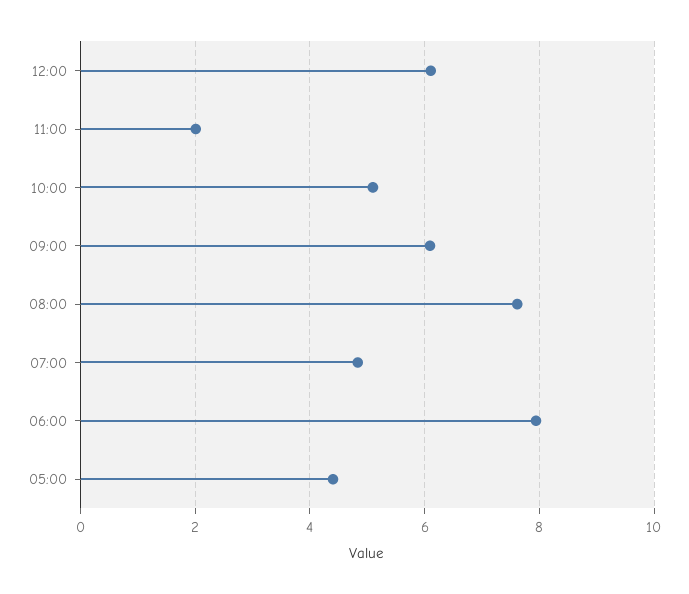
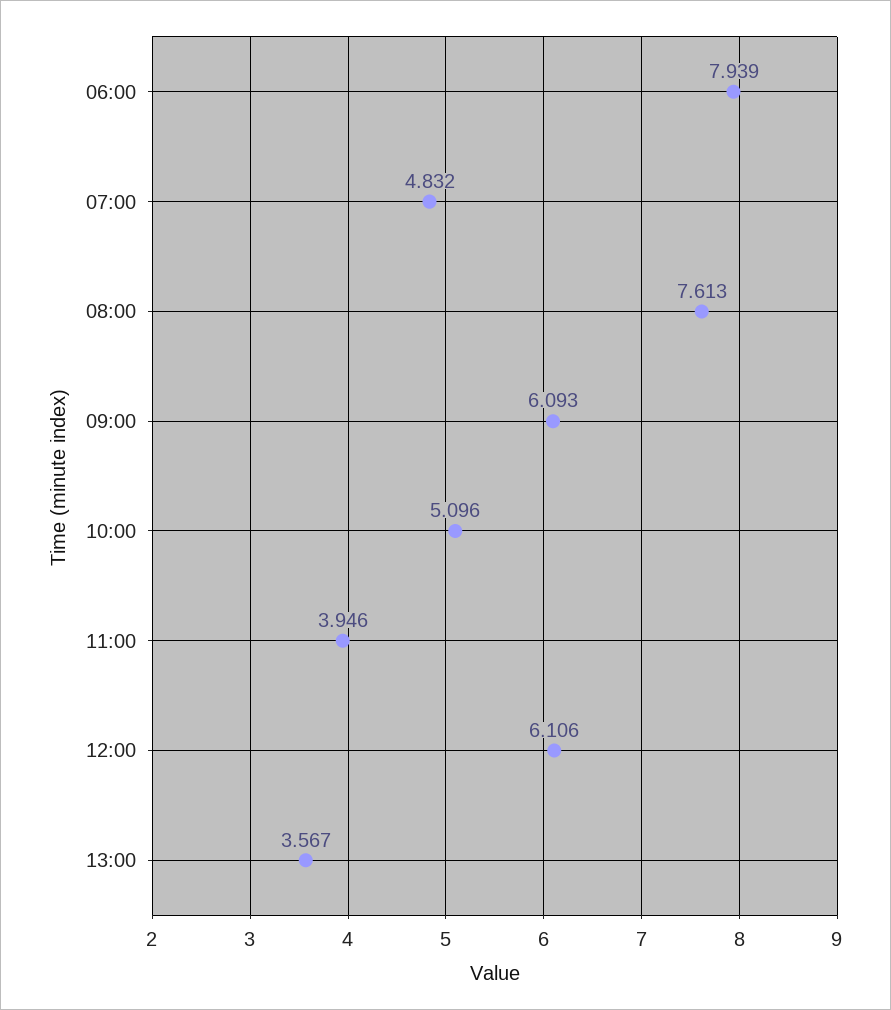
11:00: 2 -> 3.946
05:00: 4.4 -> none
13:00: none -> 3.567

